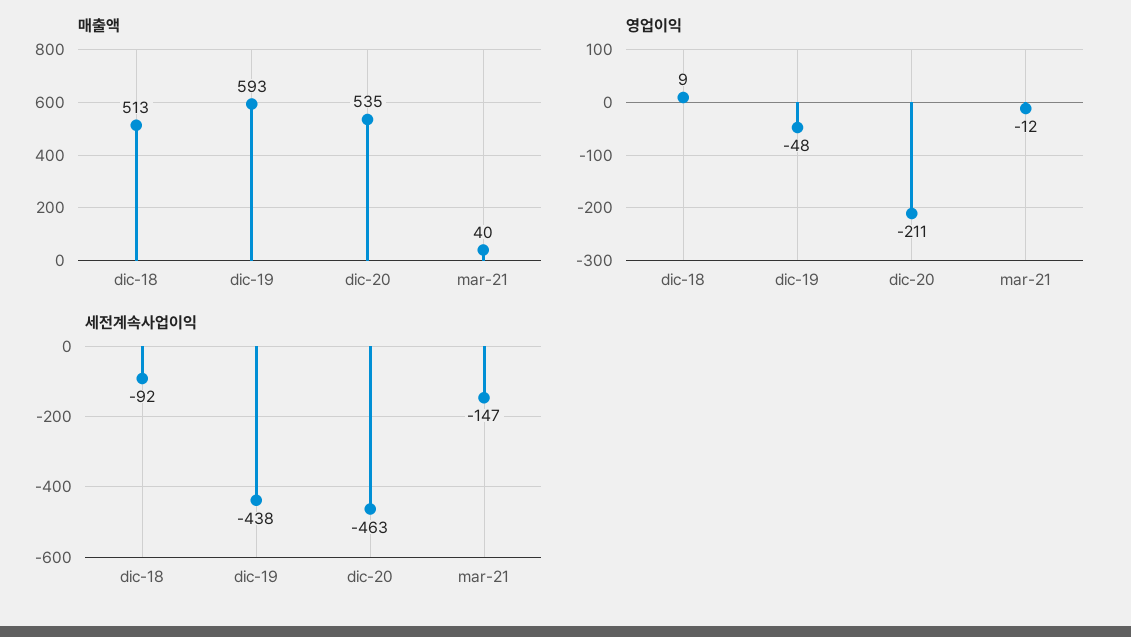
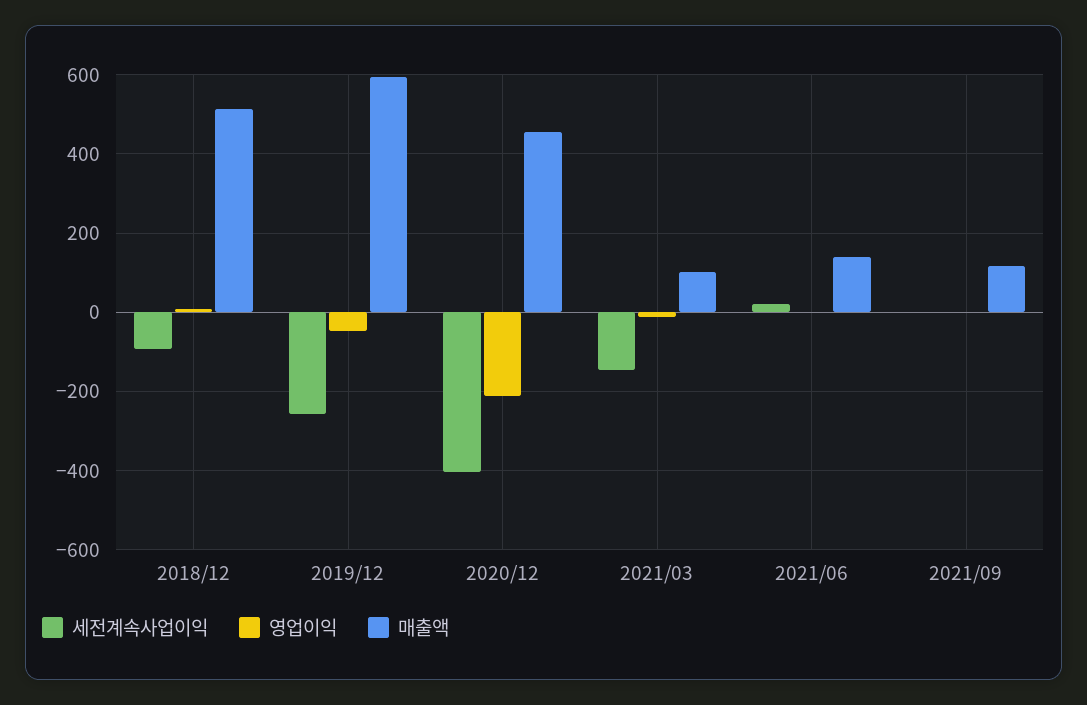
매출액, dic-20: 535 -> 460
매출액, mar-21: 40 -> 100
세전계속사업이익, dic-19: -438 -> -260
세전계속사업이익, dic-20: -463 -> -400
세전계속사업이익, 2021/06: none -> 20
영업이익, 2021/06: none -> 0
매출액, 2021/06: none -> 140
세전계속사업이익, 2021/09: none -> 0
영업이익, 2021/09: none -> 0
매출액, 2021/09: none -> 120

